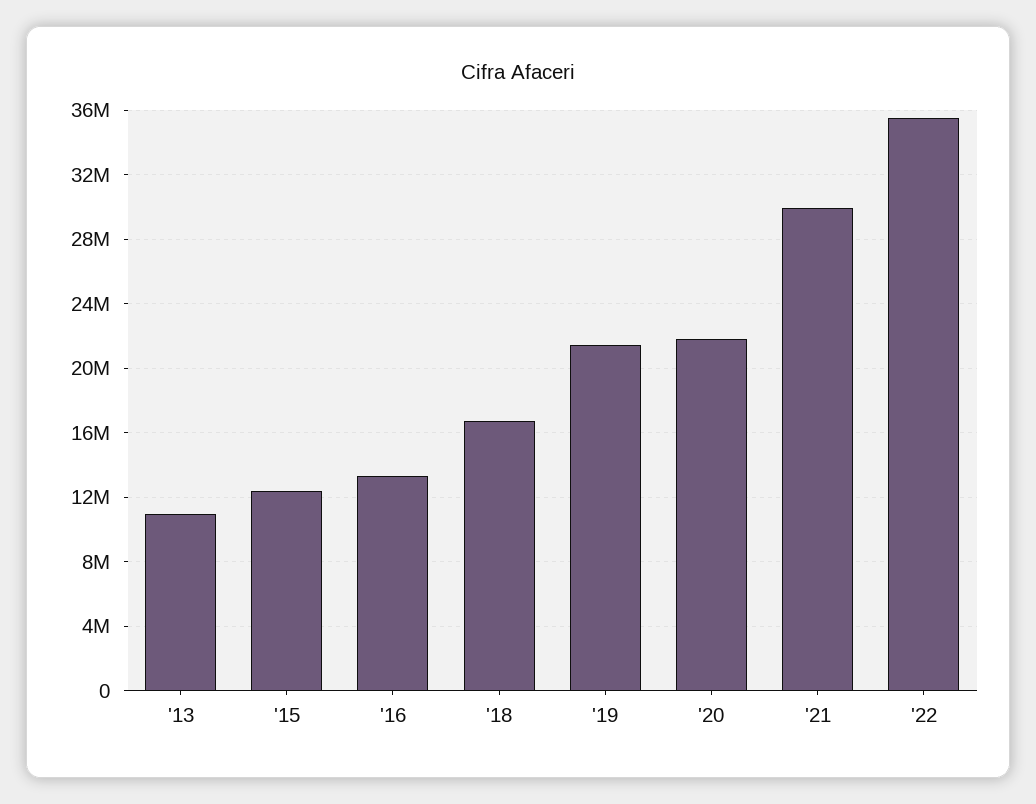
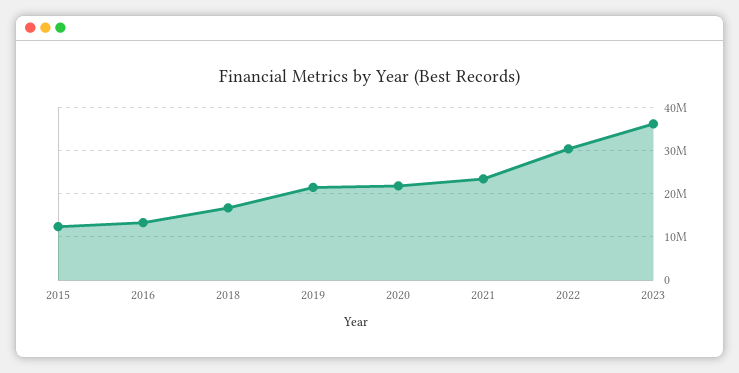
'13: 11000000 -> none
'21: 30000000 -> 24000000
'22: 35500000 -> 30000000
2023: none -> 36000000

